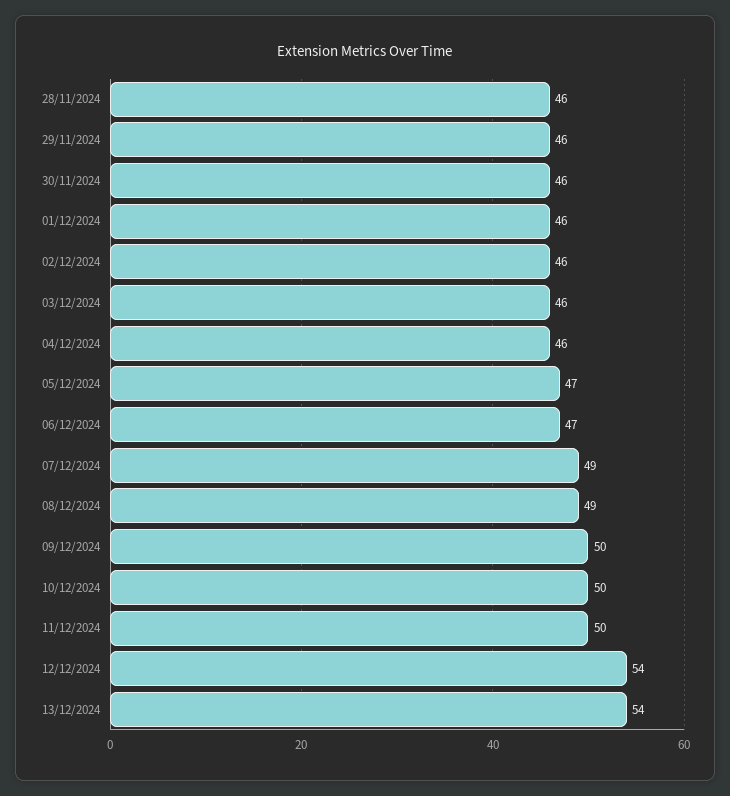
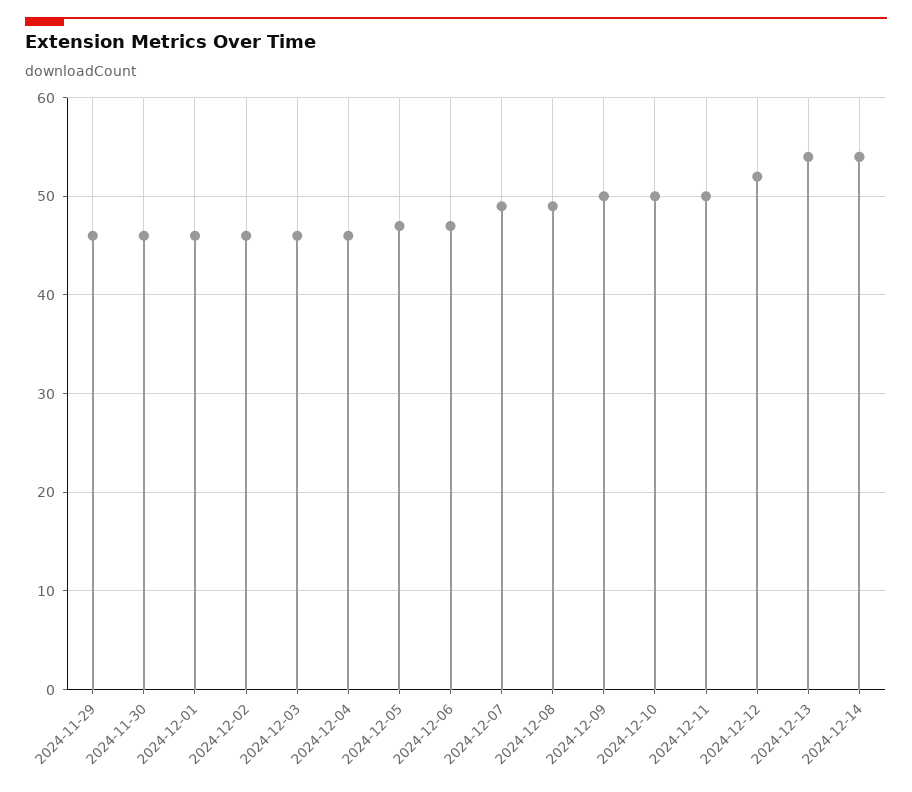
28/11/2024: 46 -> none
12/12/2024: 54 -> 52
2024-12-14: none -> 54

